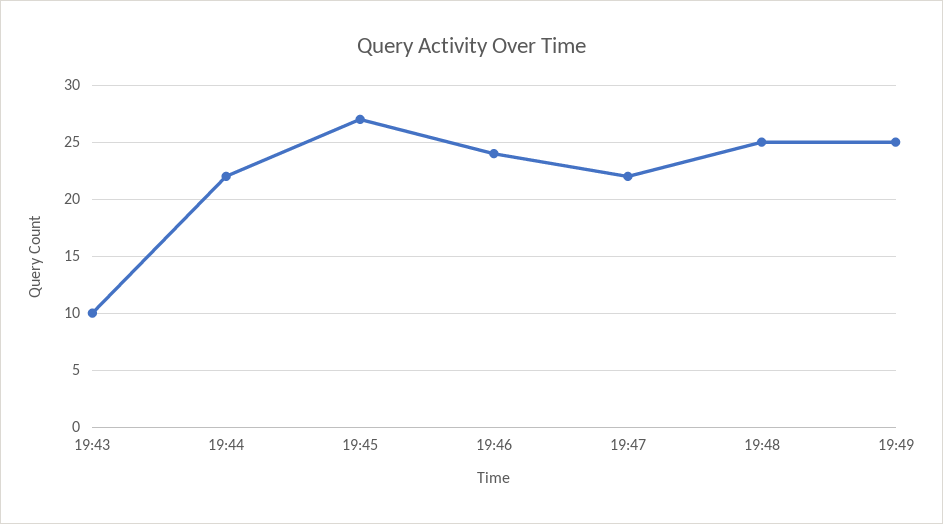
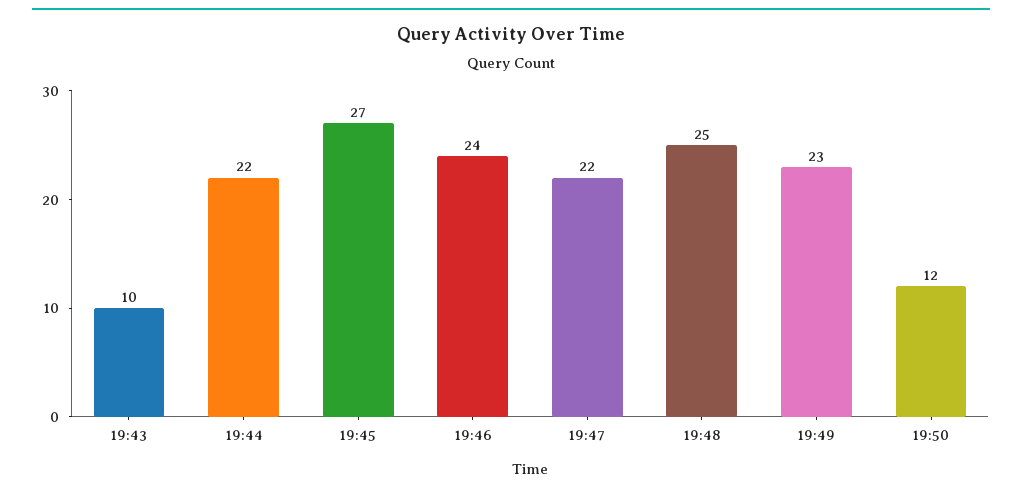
19:49: 25 -> 23
19:50: none -> 12

